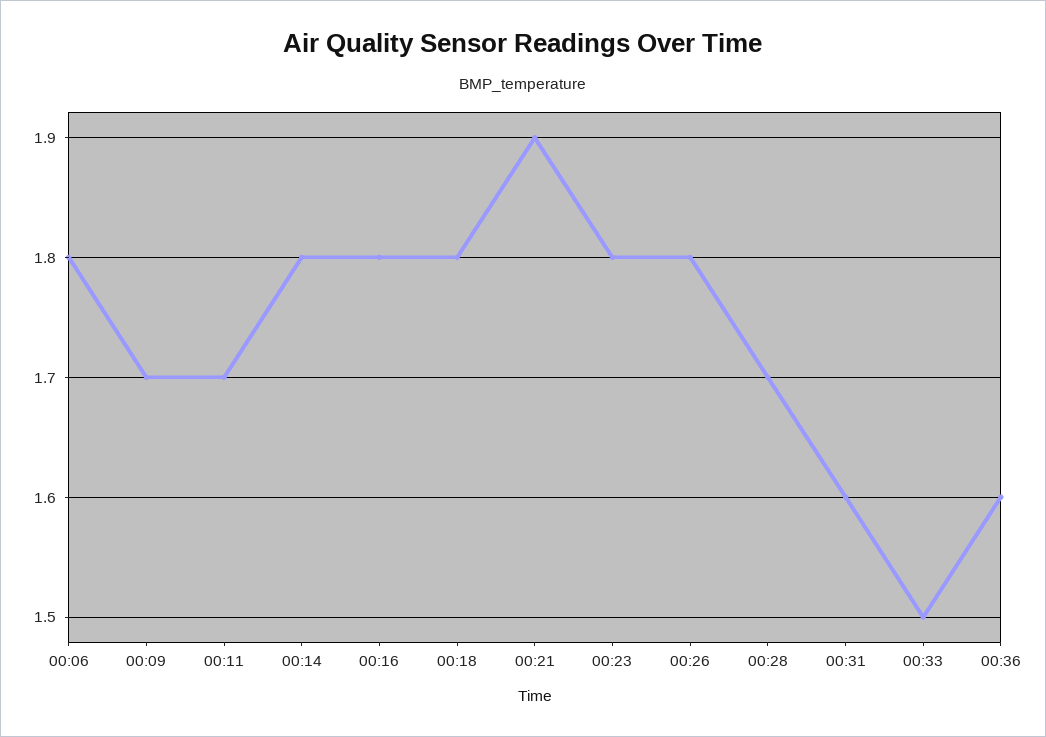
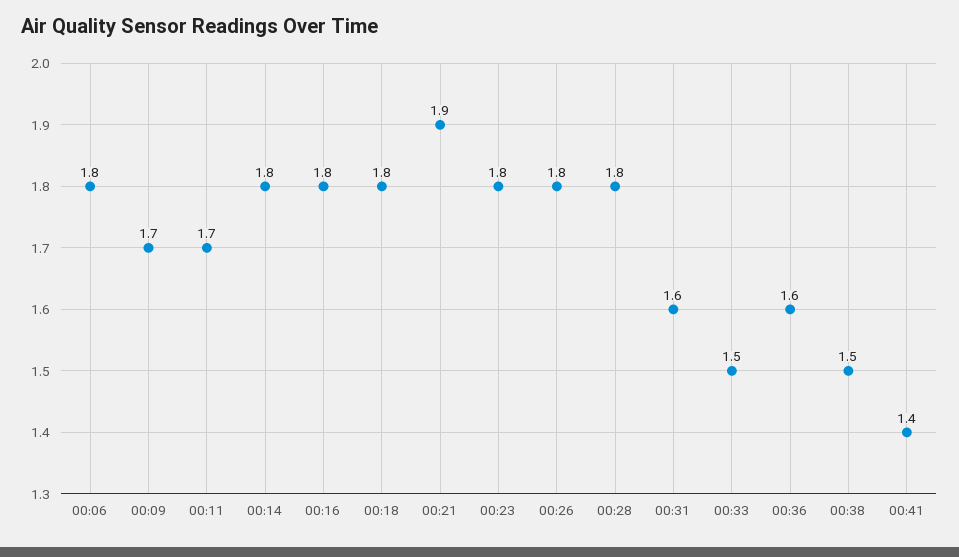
00:28: 1.7 -> 1.8
00:38: none -> 1.5
00:41: none -> 1.4

